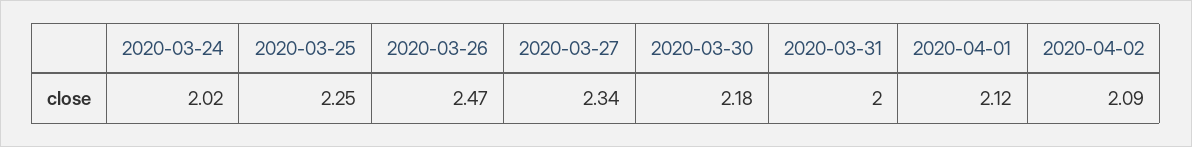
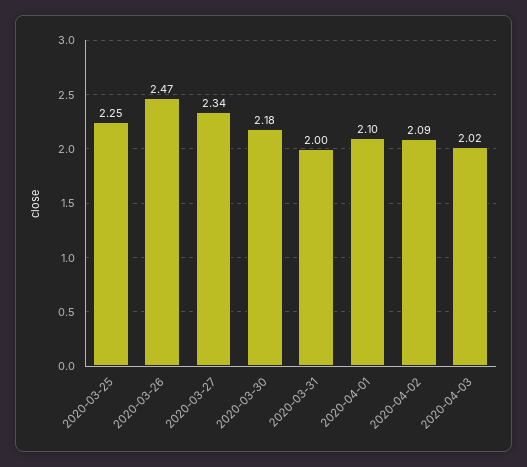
2020-03-24: 2.02 -> none
2020-04-01: 2.12 -> 2.1
2020-04-03: none -> 2.02

